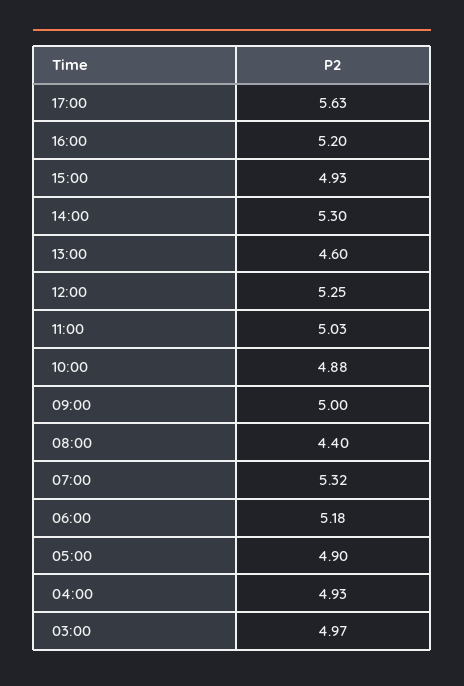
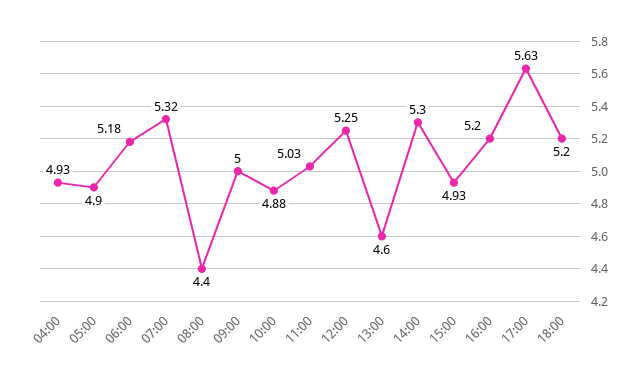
03:00: 4.97 -> none
18:00: none -> 5.2

